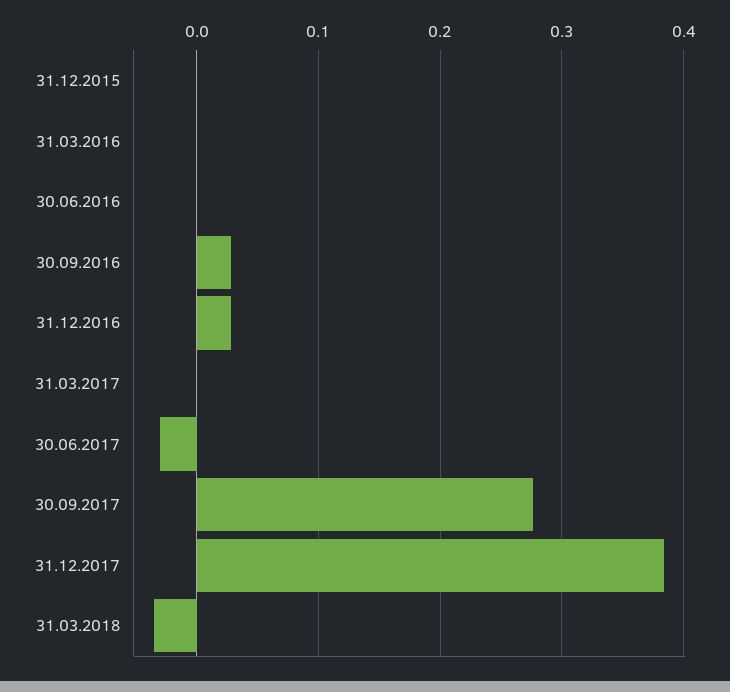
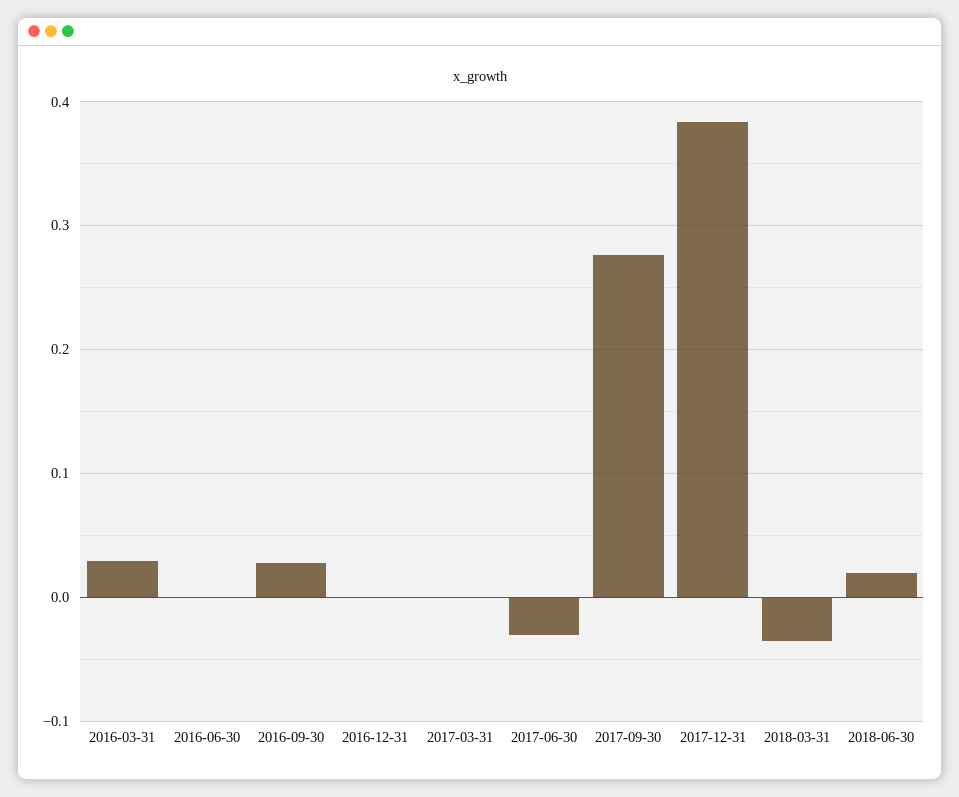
31.12.2015: 0 -> none
31.03.2016: 0 -> 0.03
31.12.2016: 0.03 -> 0
2018-06-30: none -> 0.02

